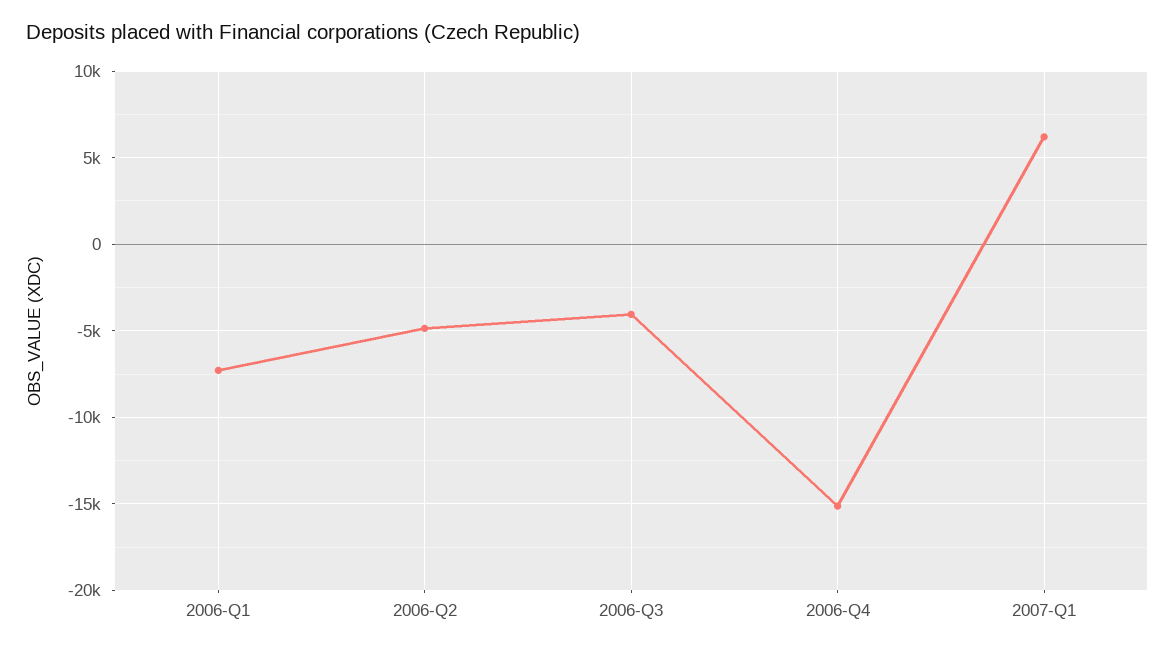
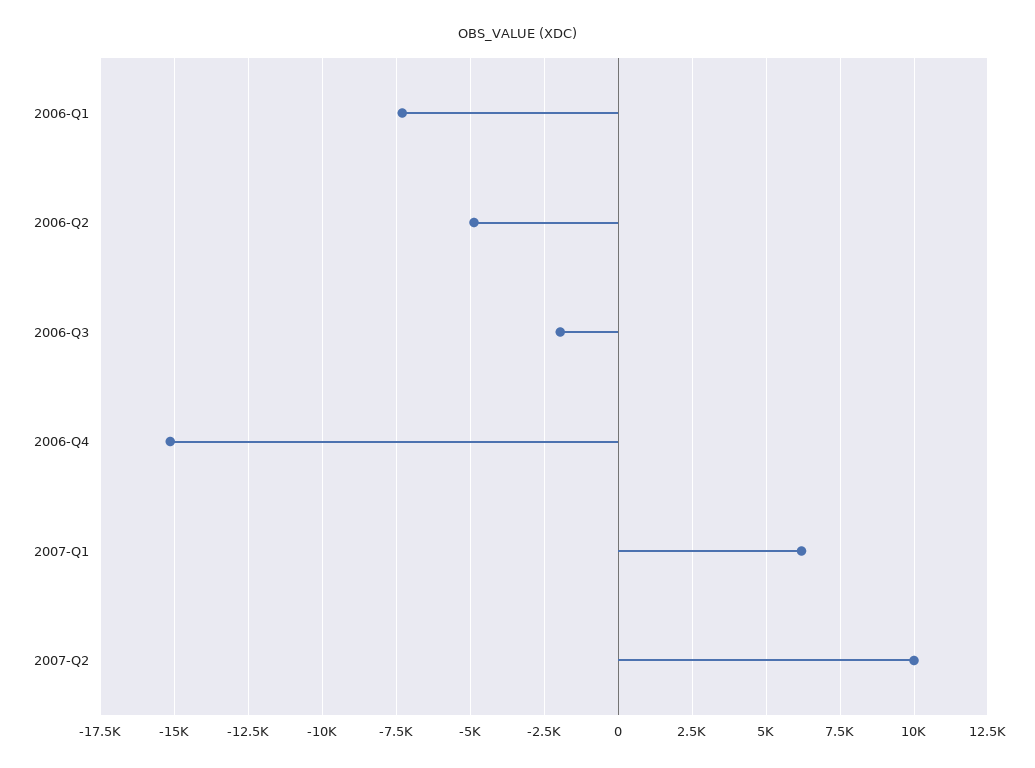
2006-Q3: -4000 -> -2000
2007-Q2: none -> 10000

